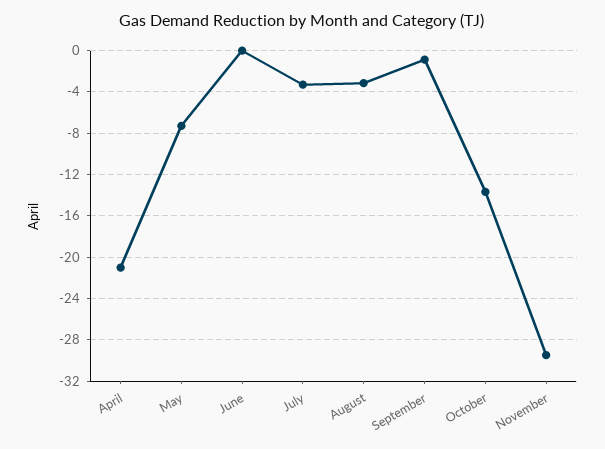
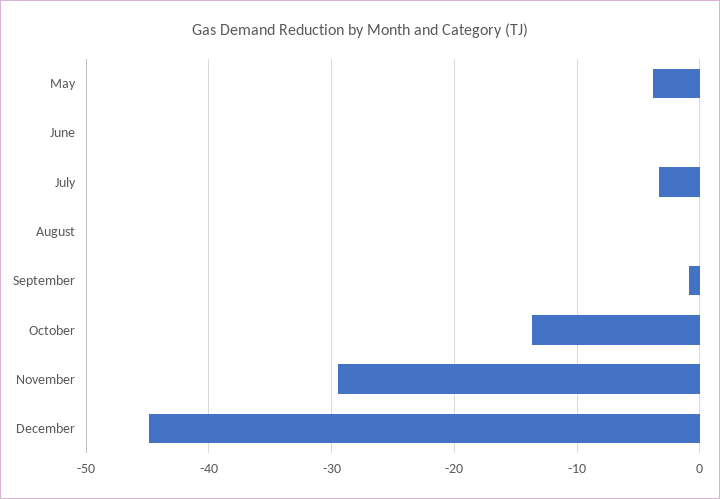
April: -21 -> none
May: -7 -> -4
August: -3 -> 0
December: none -> -45

